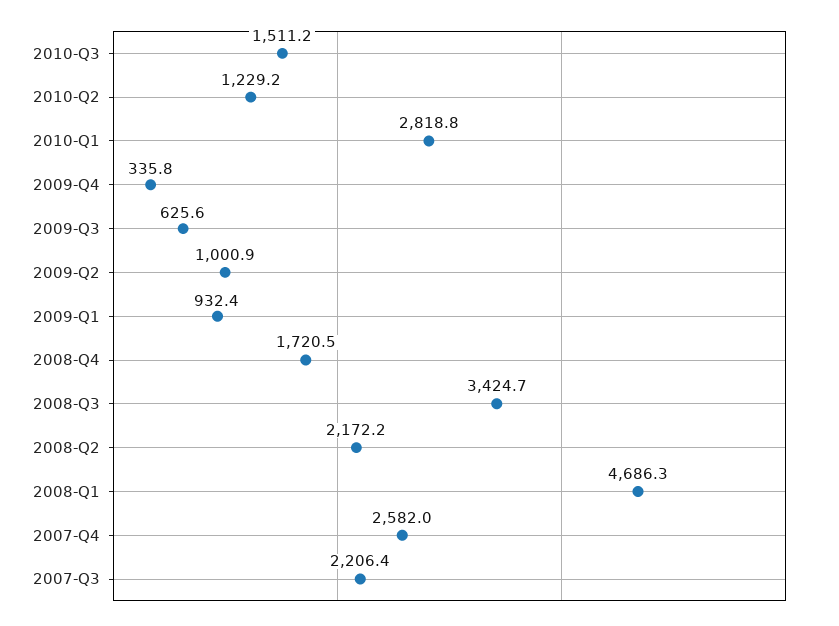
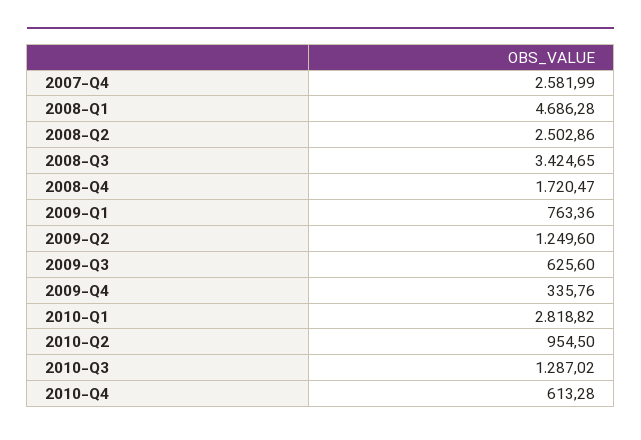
2010-Q3: 1511.2 -> 1287.02
2010-Q2: 1229.2 -> 954.5
2009-Q2: 1000.9 -> 1249.6
2009-Q1: 932.4 -> 763.36
2008-Q2: 2172.2 -> 2502.86
2007-Q3: 2206.4 -> none
2010-Q4: none -> 613.28

